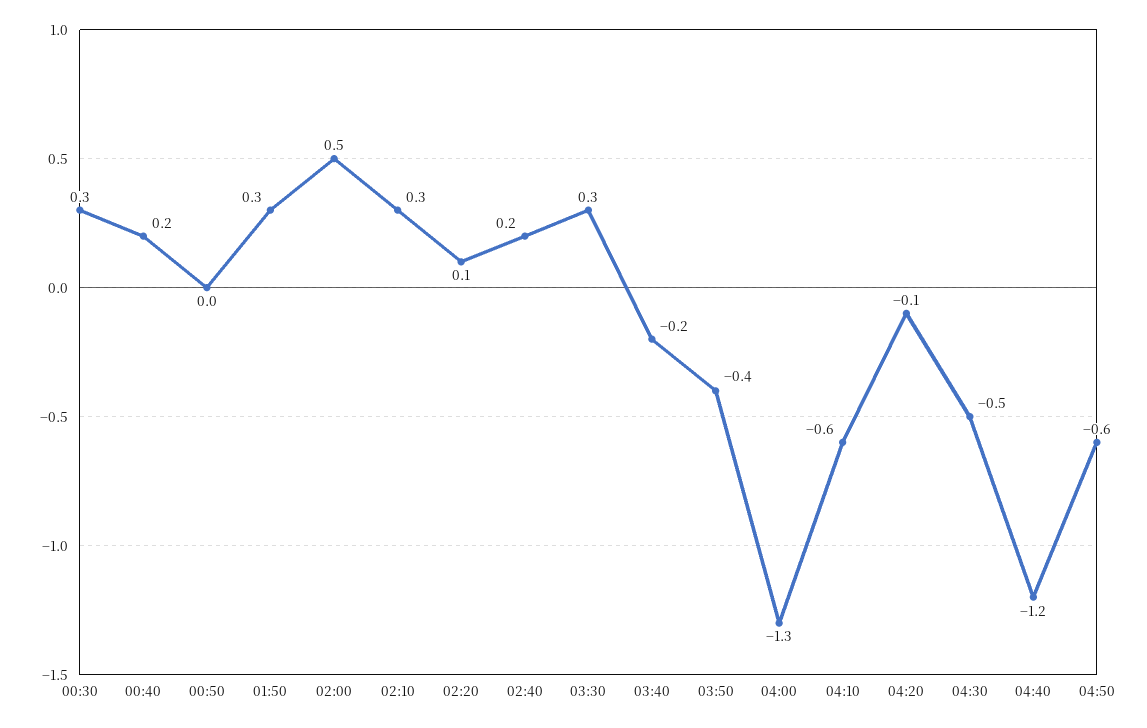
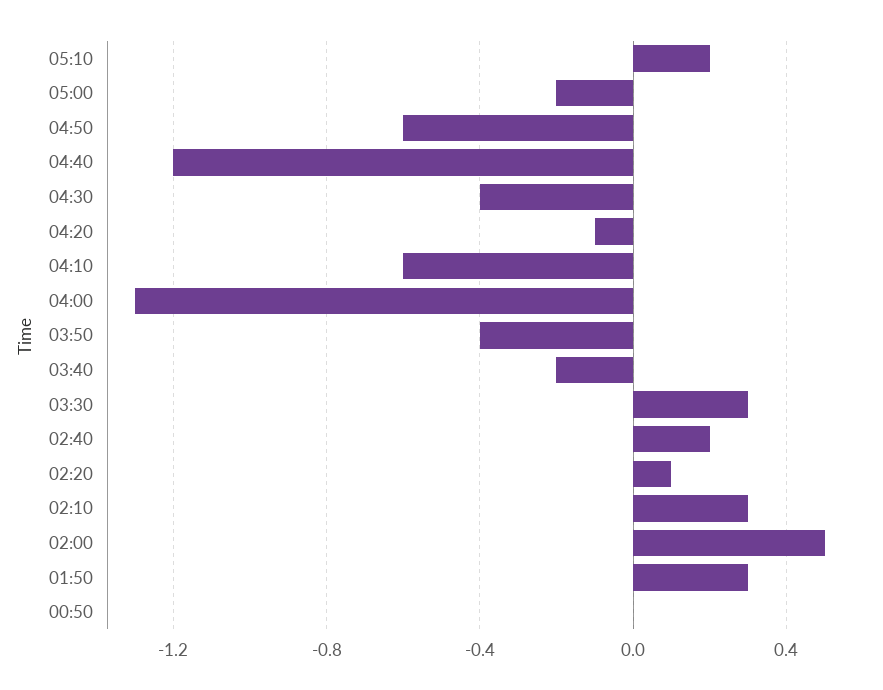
00:30: 0.3 -> none
00:40: 0.2 -> none
04:30: -0.5 -> -0.4
05:10: none -> 0.2
05:00: none -> -0.2

